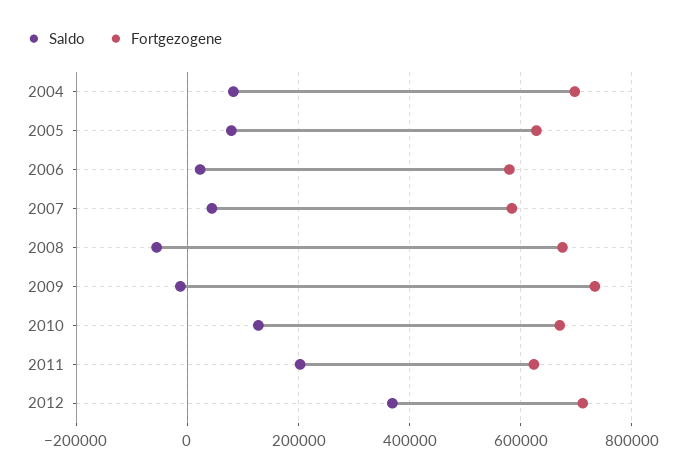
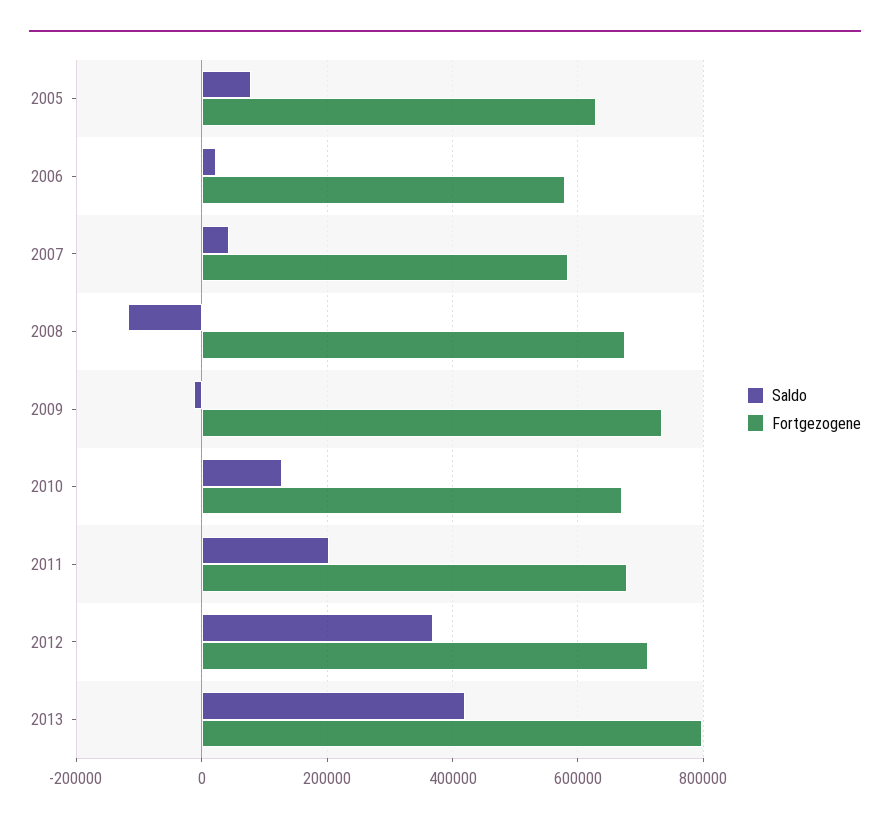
Saldo, 2004: 80000 -> none
Fortgezogene, 2004: 700000 -> none
Saldo, 2008: -60000 -> -120000
Fortgezogene, 2011: 620000 -> 680000
Saldo, 2013: none -> 420000
Fortgezogene, 2013: none -> 800000

